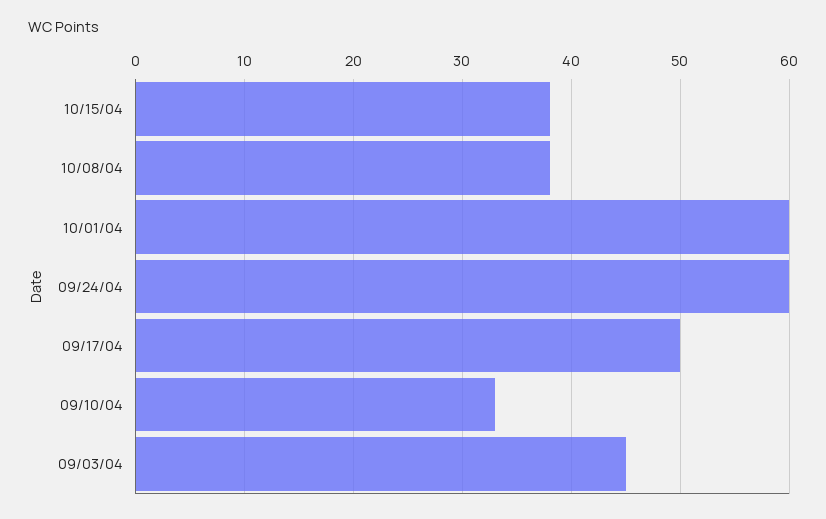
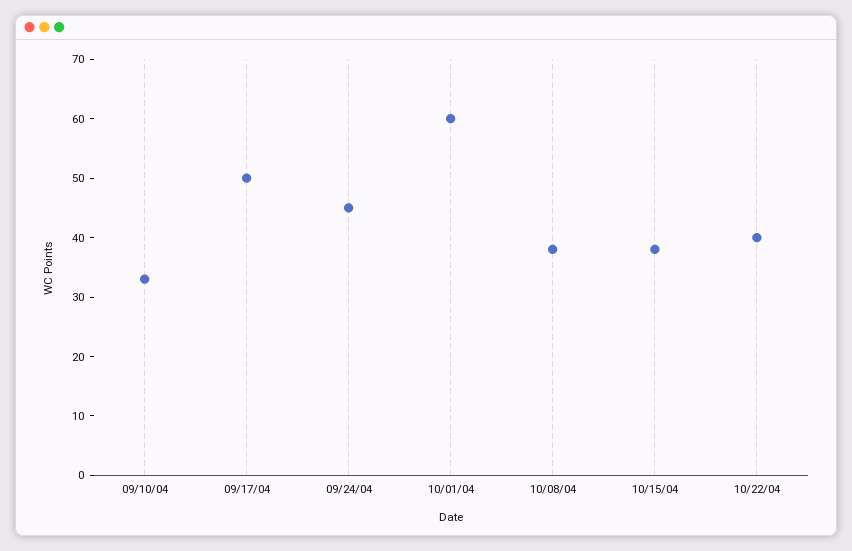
09/24/04: 60 -> 45
09/03/04: 45 -> none
10/22/04: none -> 40

